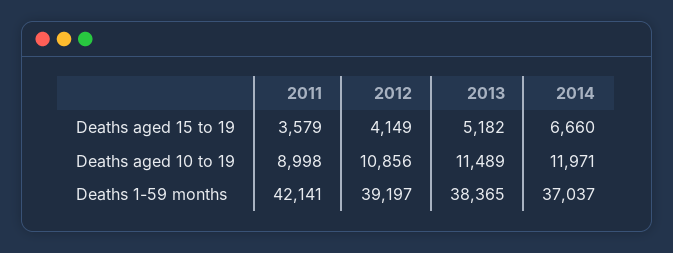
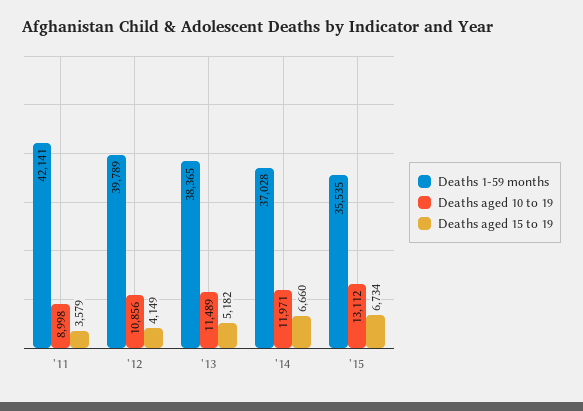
Deaths 1-59 months, 2012: 39197 -> 39789
Deaths 1-59 months, 2014: 37037 -> 37028
Deaths 1-59 months, '15: none -> 35535
Deaths aged 10 to 19, '15: none -> 13112
Deaths aged 15 to 19, '15: none -> 6734

